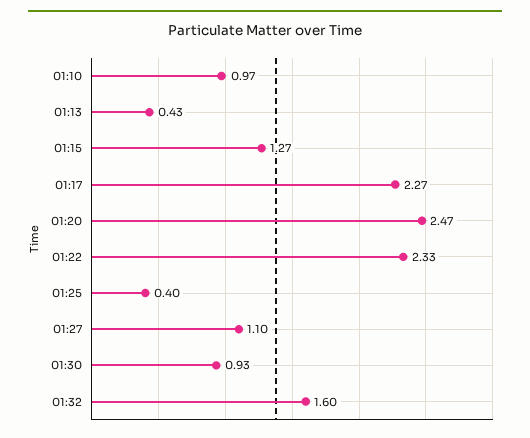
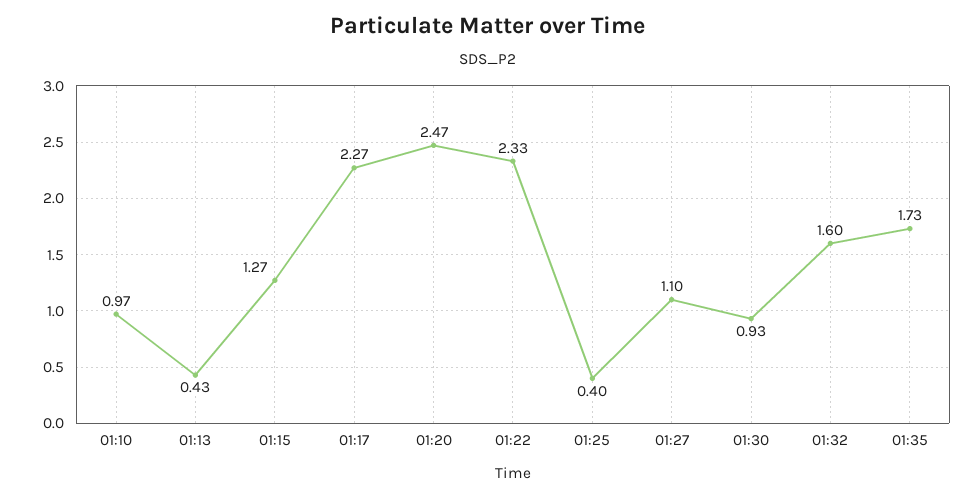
01:35: none -> 1.73

